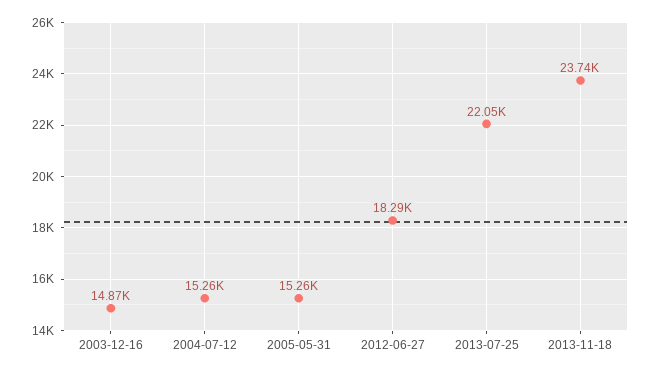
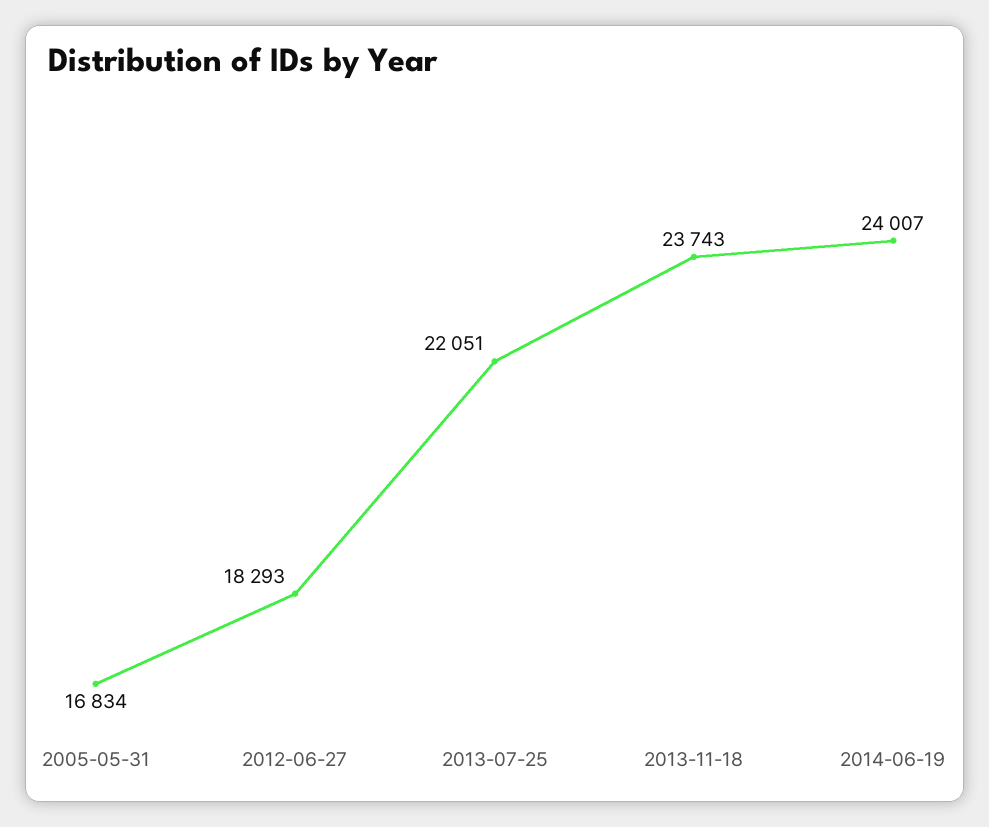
2003-12-16: 14870 -> none
2004-07-12: 15260 -> none
2005-05-31: 15260 -> 16834
2014-06-19: none -> 24007

